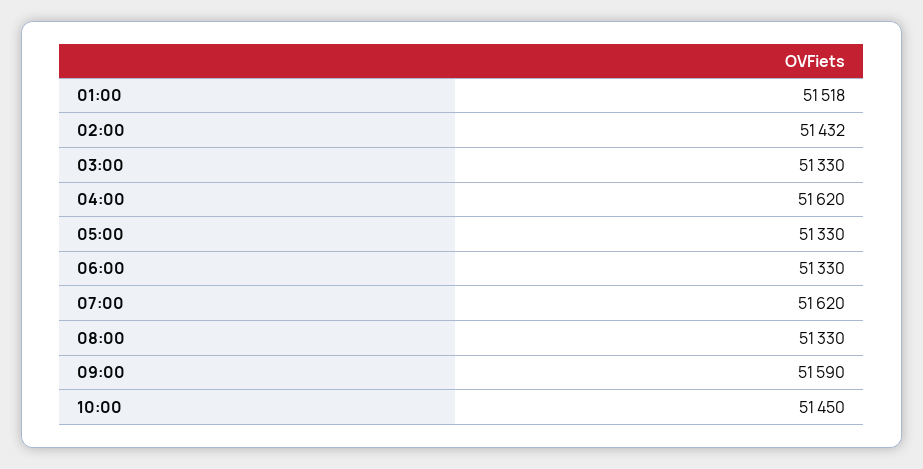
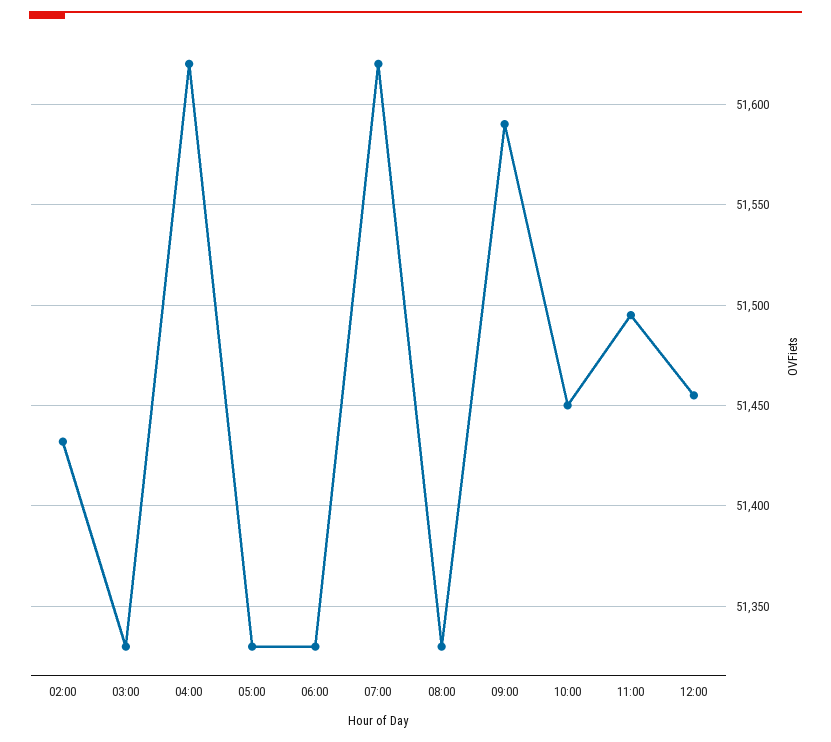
01:00: 51518 -> none
11:00: none -> 51495
12:00: none -> 51455

